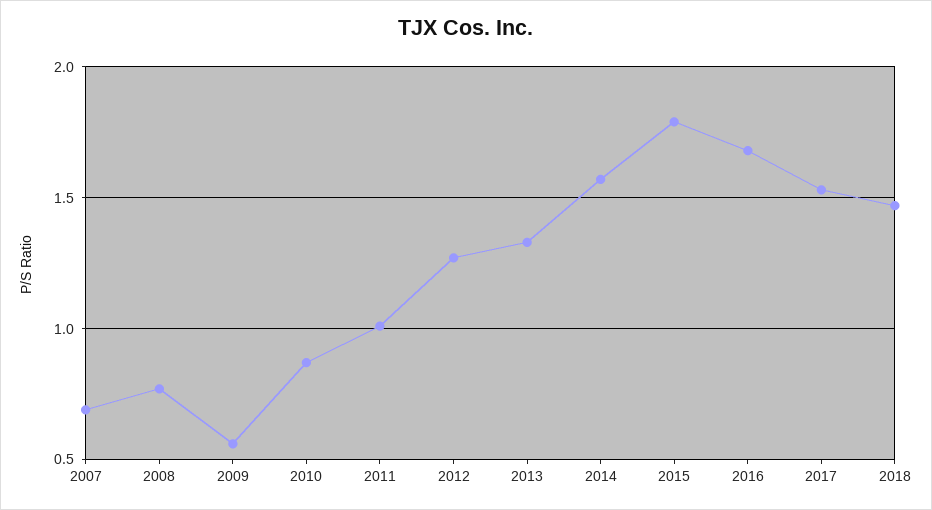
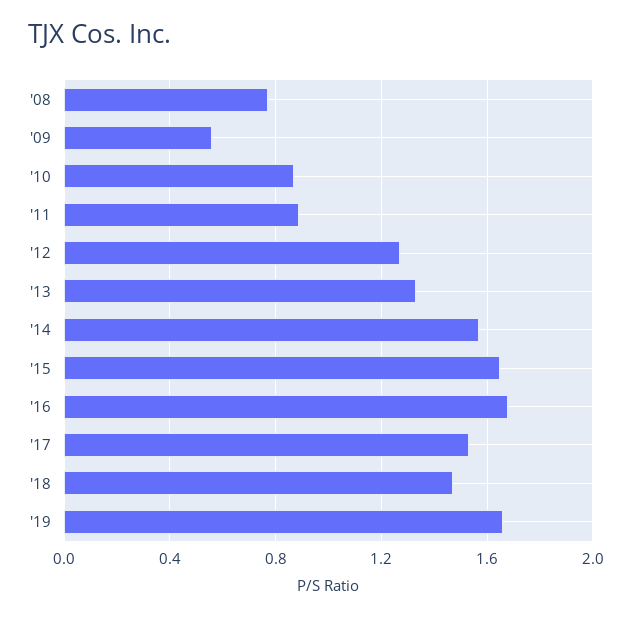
2007: 0.7 -> none
2011: 1 -> 0.9
2015: 1.8 -> 1.65
'19: none -> 1.65

